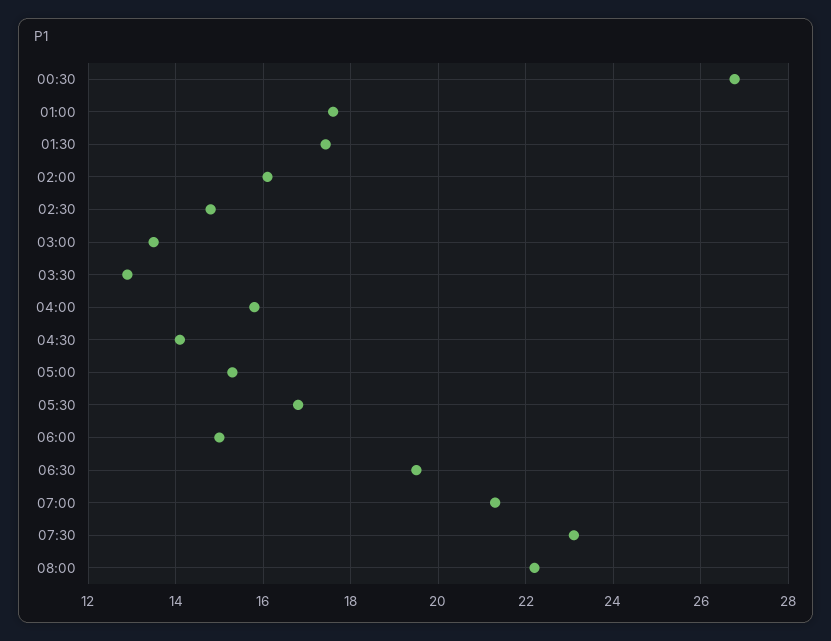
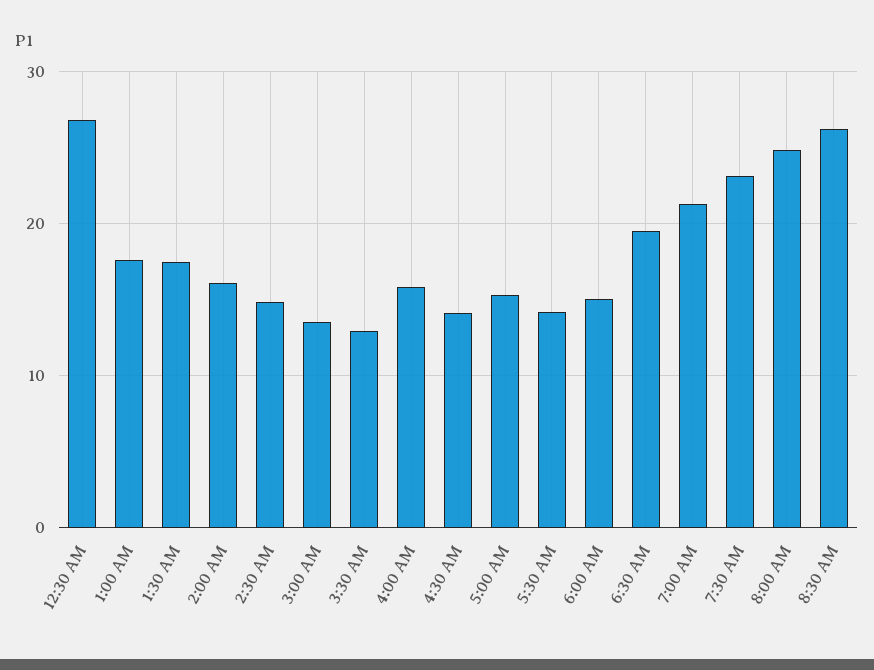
05:30: 16.8 -> 14
08:00: 22.2 -> 25
8:30 AM: none -> 26

